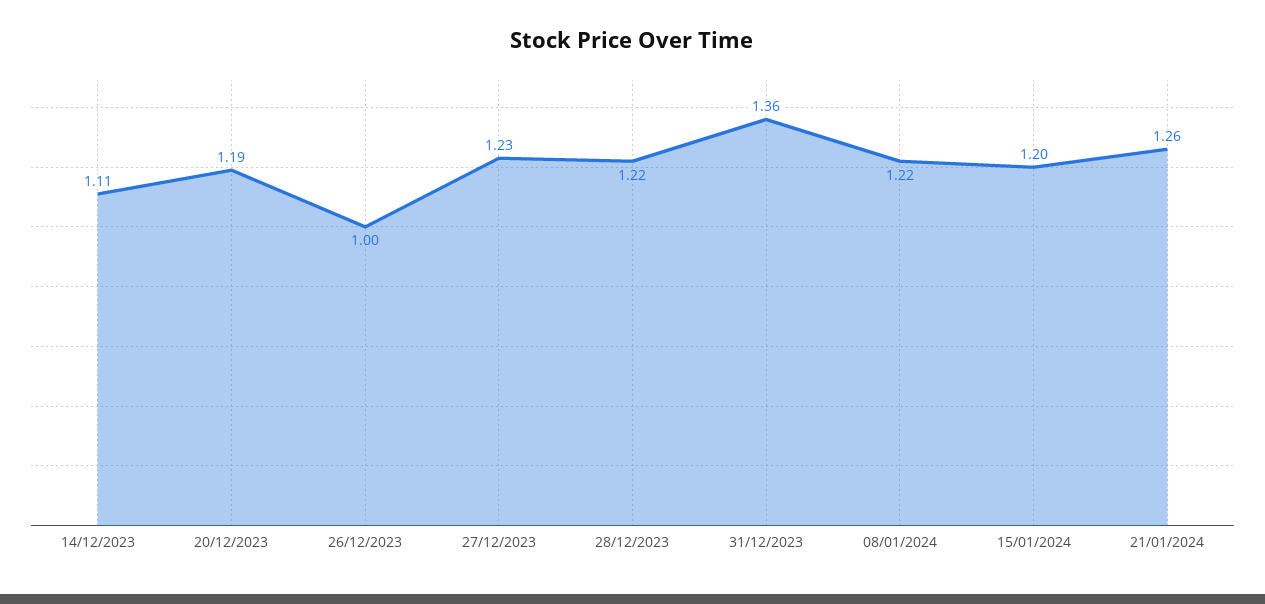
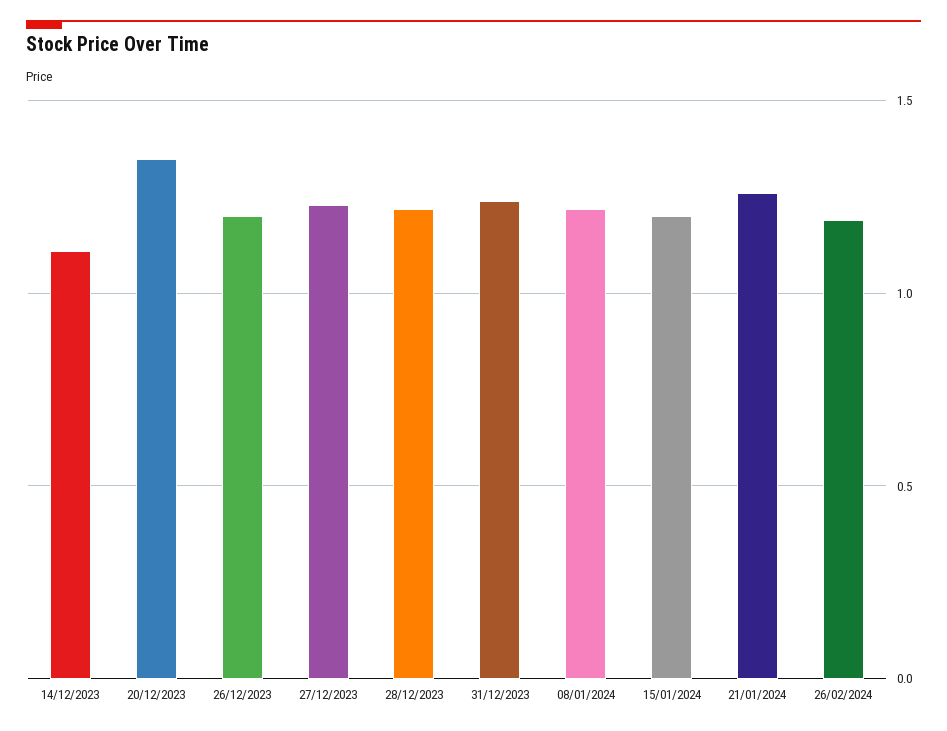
20/12/2023: 1.19 -> 1.35
26/12/2023: 1 -> 1.2
31/12/2023: 1.36 -> 1.25
26/02/2024: none -> 1.2

